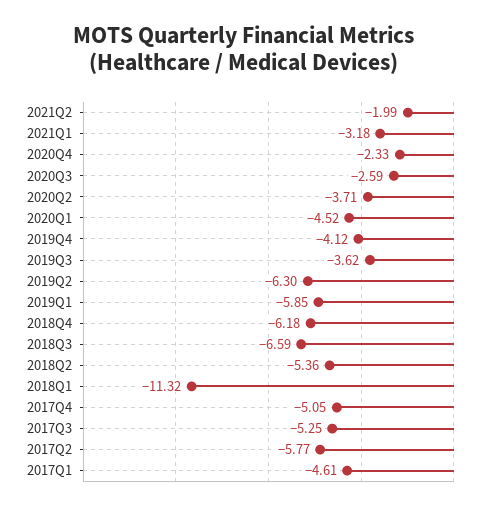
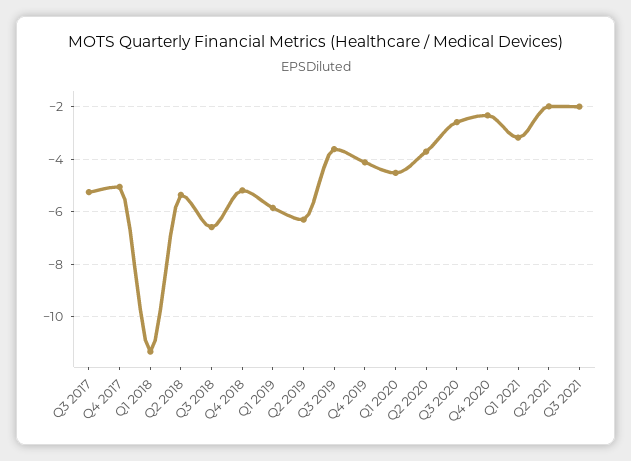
2018Q4: -6.18 -> -5.25
2017Q2: -5.77 -> none
2017Q1: -4.61 -> none
Q3 2021: none -> -2

